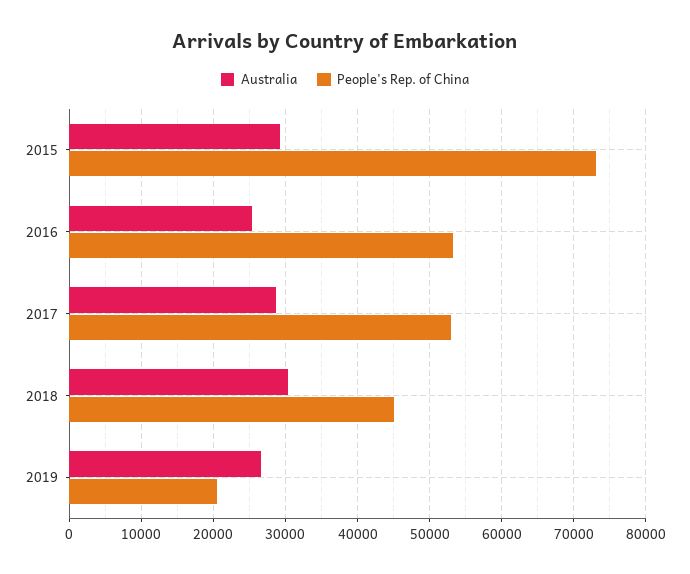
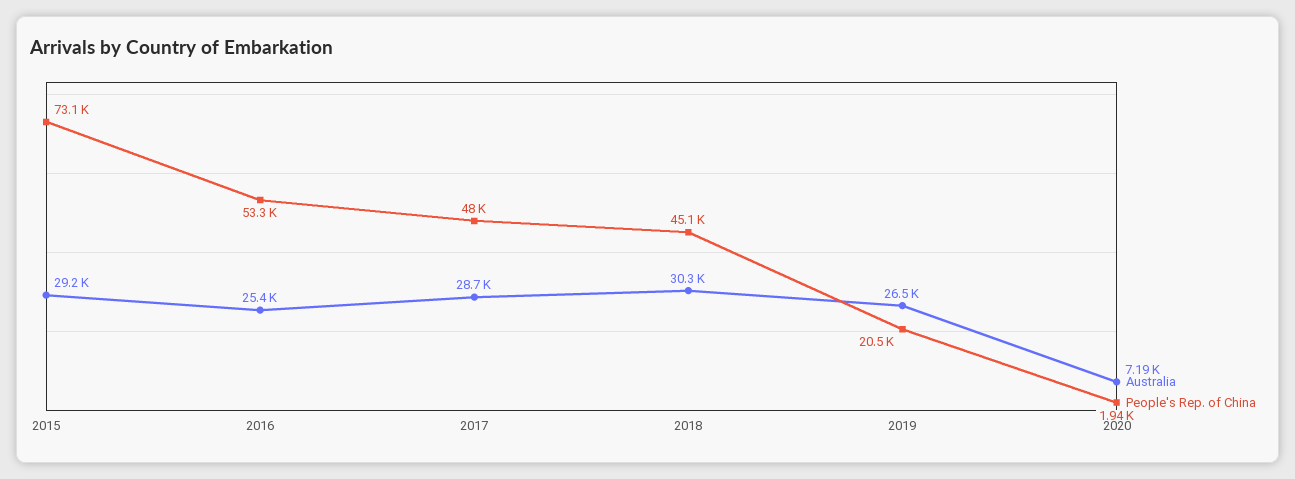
People's Rep. of China, 2017: 53000 -> 48000
Australia, 2020: none -> 7190
People's Rep. of China, 2020: none -> 1940

